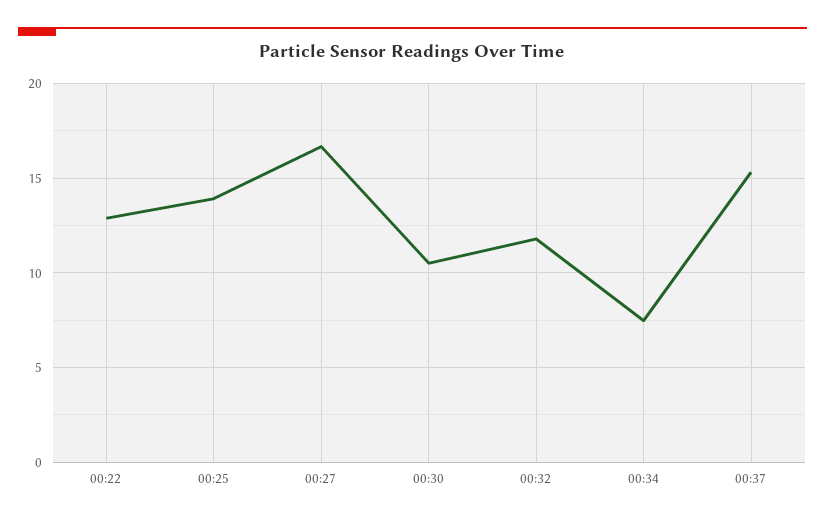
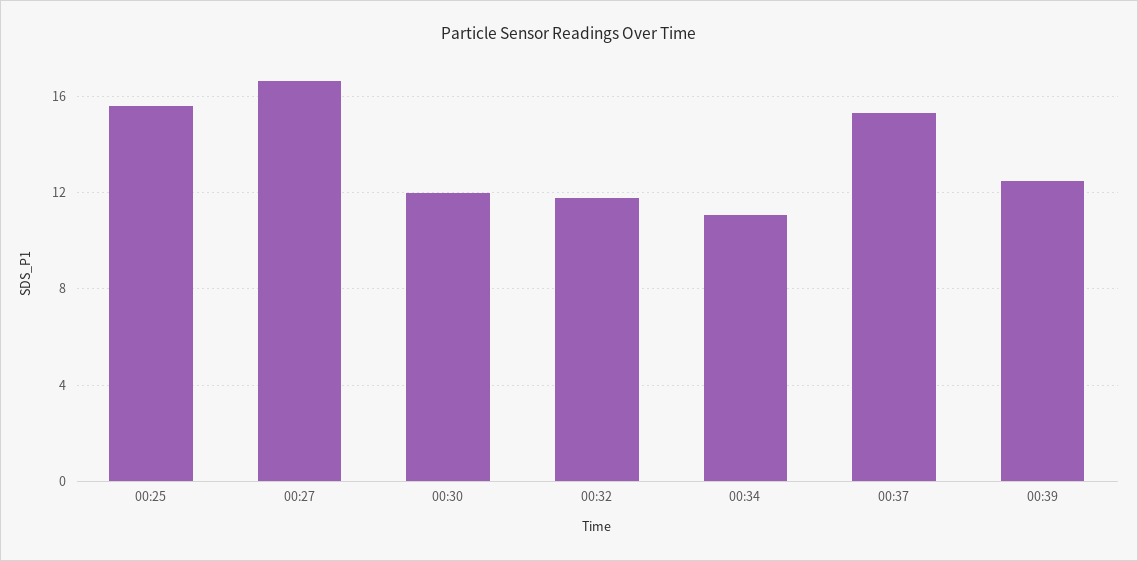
00:22: 13 -> none
00:25: 14 -> 15.5
00:30: 10.5 -> 12
00:34: 7.5 -> 11
00:39: none -> 12.5

